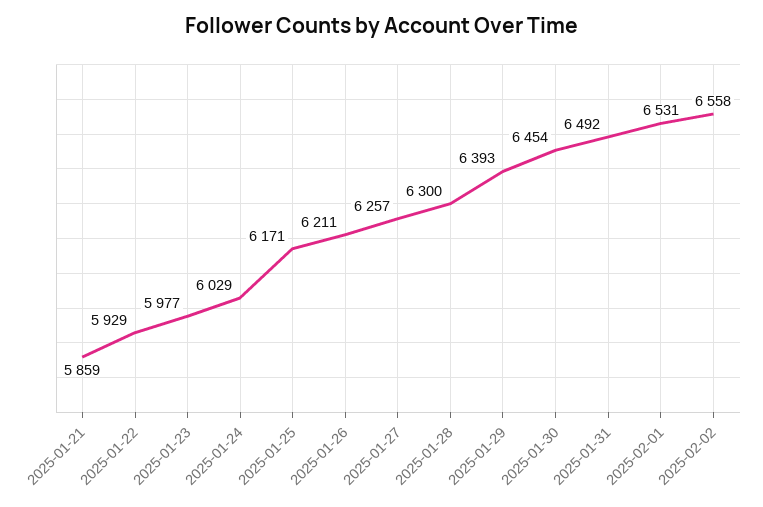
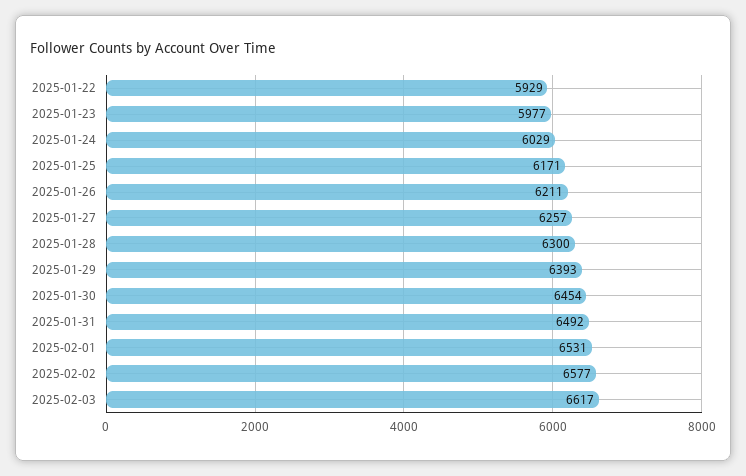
2025-01-21: 5859 -> none
2025-02-02: 6558 -> 6577
2025-02-03: none -> 6617

